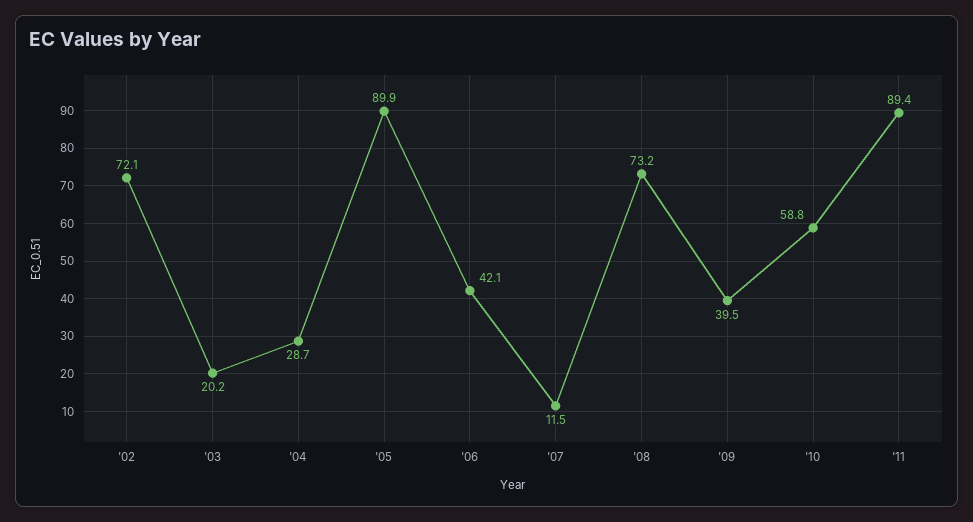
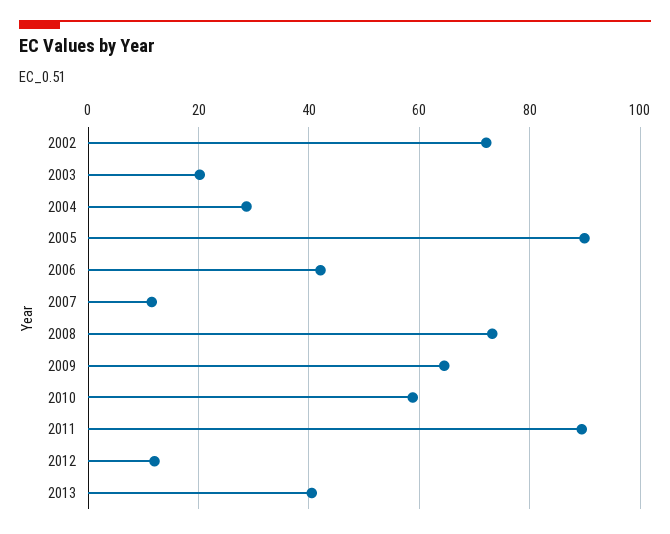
'09: 39.5 -> 64
2012: none -> 12
2013: none -> 40

